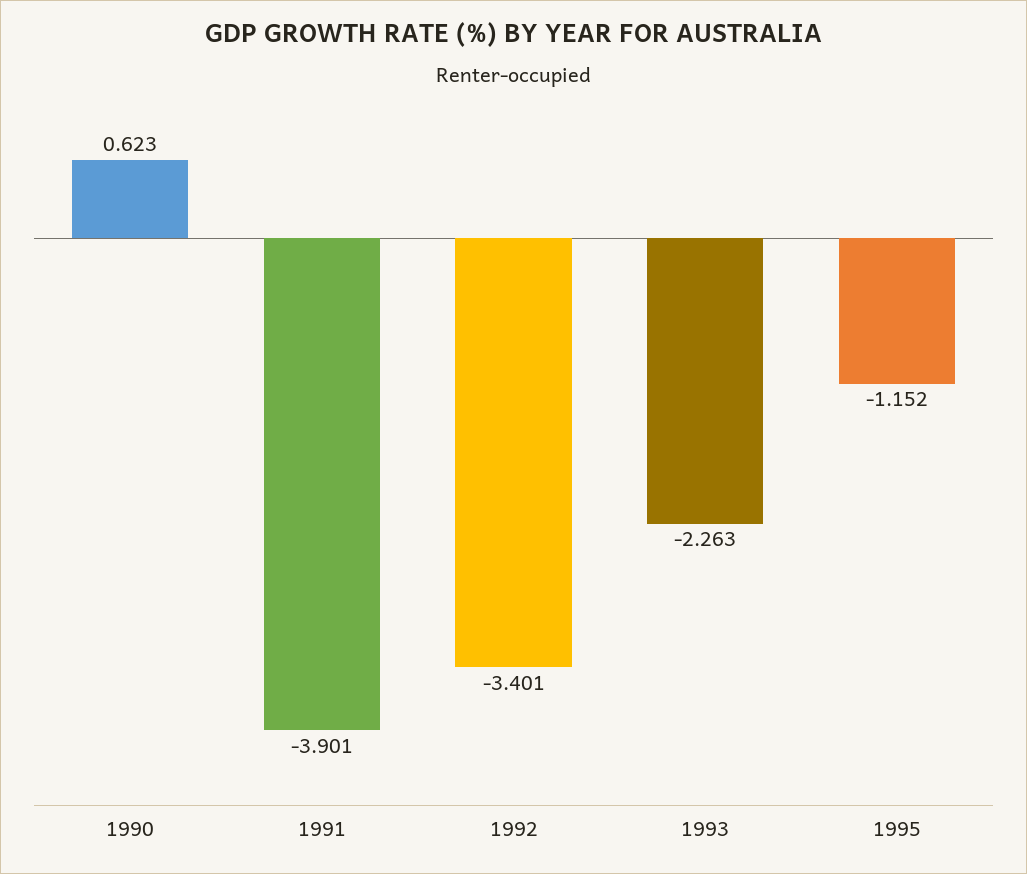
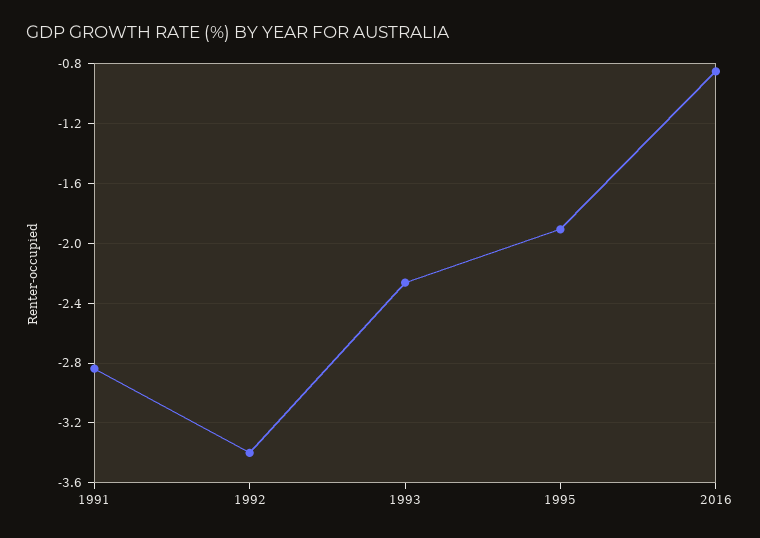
1990: 0.623 -> none
1991: -3.901 -> -2.85
1995: -1.152 -> -1.9
2016: none -> -0.85

